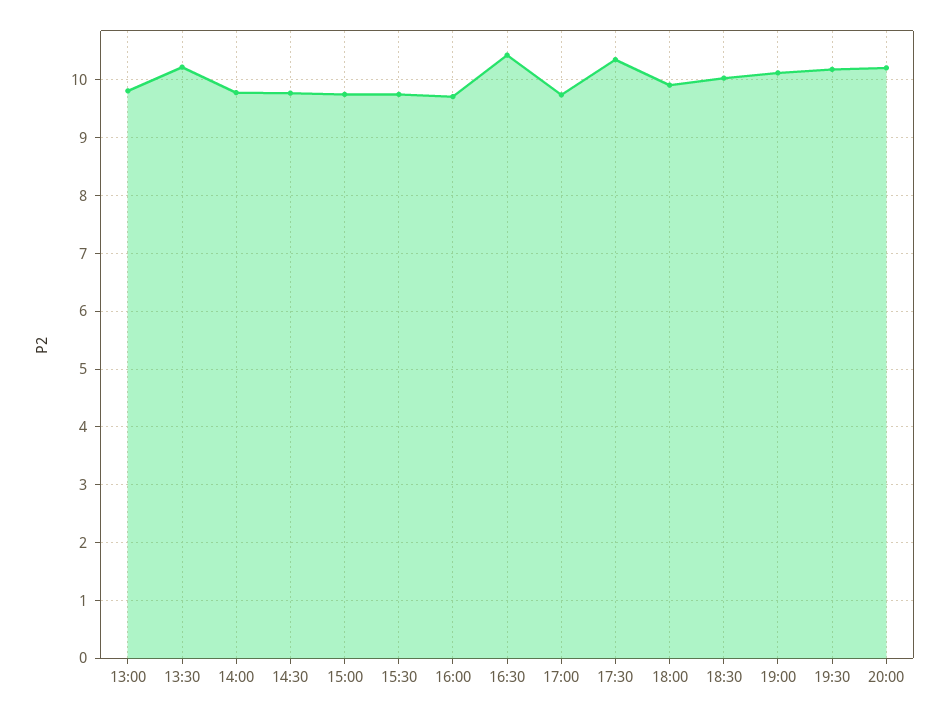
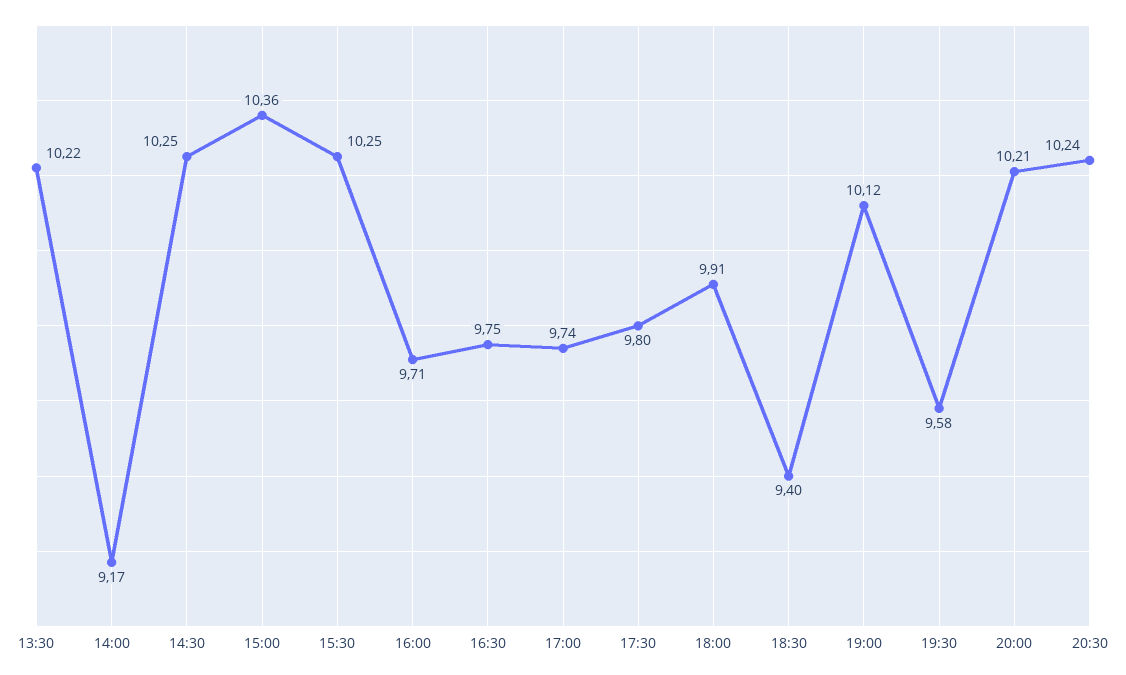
13:00: 9.8 -> none
14:00: 9.8 -> 9.17
14:30: 9.8 -> 10.25
15:00: 9.8 -> 10.36
15:30: 9.8 -> 10.25
16:30: 10.4 -> 9.75
17:30: 10.4 -> 9.8
18:30: 10 -> 9.4
19:30: 10.2 -> 9.58
20:30: none -> 10.24

